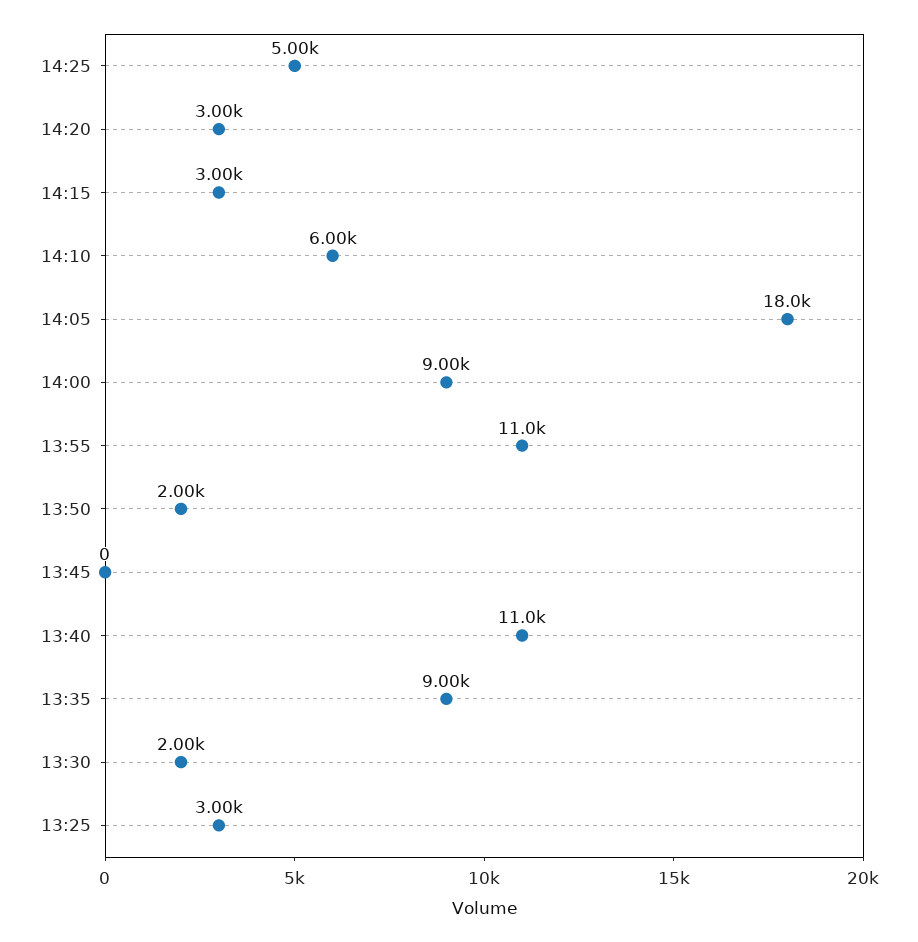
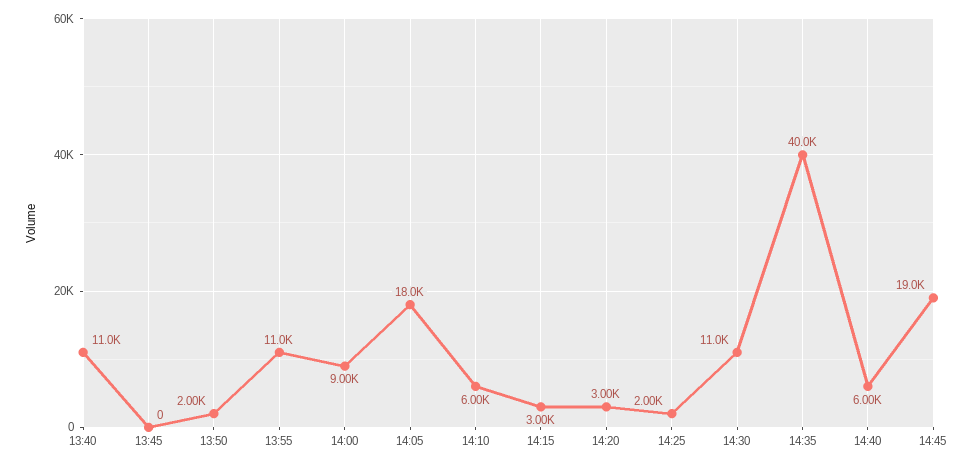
14:25: 5000 -> 2000
13:35: 9000 -> none
13:30: 2000 -> none
13:25: 3000 -> none
14:30: none -> 11000
14:35: none -> 40000
14:40: none -> 6000
14:45: none -> 19000

